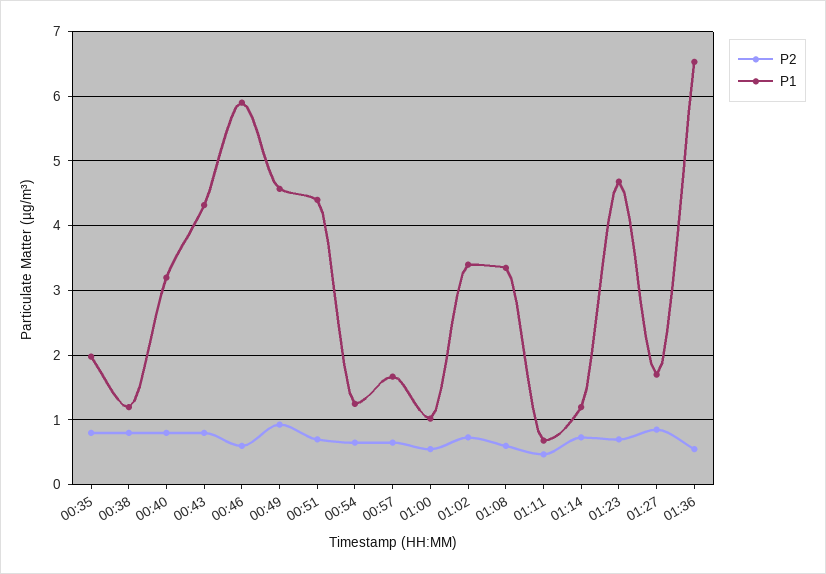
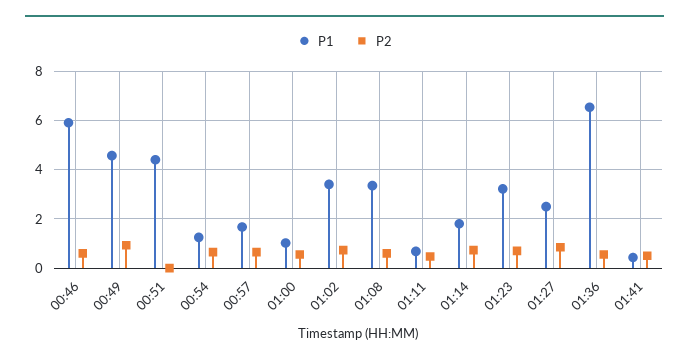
P2, 00:35: 0.8 -> none
P1, 00:35: 2 -> none
P2, 00:38: 0.8 -> none
P1, 00:38: 1.2 -> none
P2, 00:40: 0.8 -> none
P1, 00:40: 3.2 -> none
P2, 00:43: 0.8 -> none
P1, 00:43: 4.3 -> none
P2, 00:51: 0.7 -> 0
P1, 01:14: 1.2 -> 1.75
P1, 01:23: 4.7 -> 3.25
P1, 01:27: 1.7 -> 2.5
P1, 01:41: none -> 0.5
P2, 01:41: none -> 0.5

